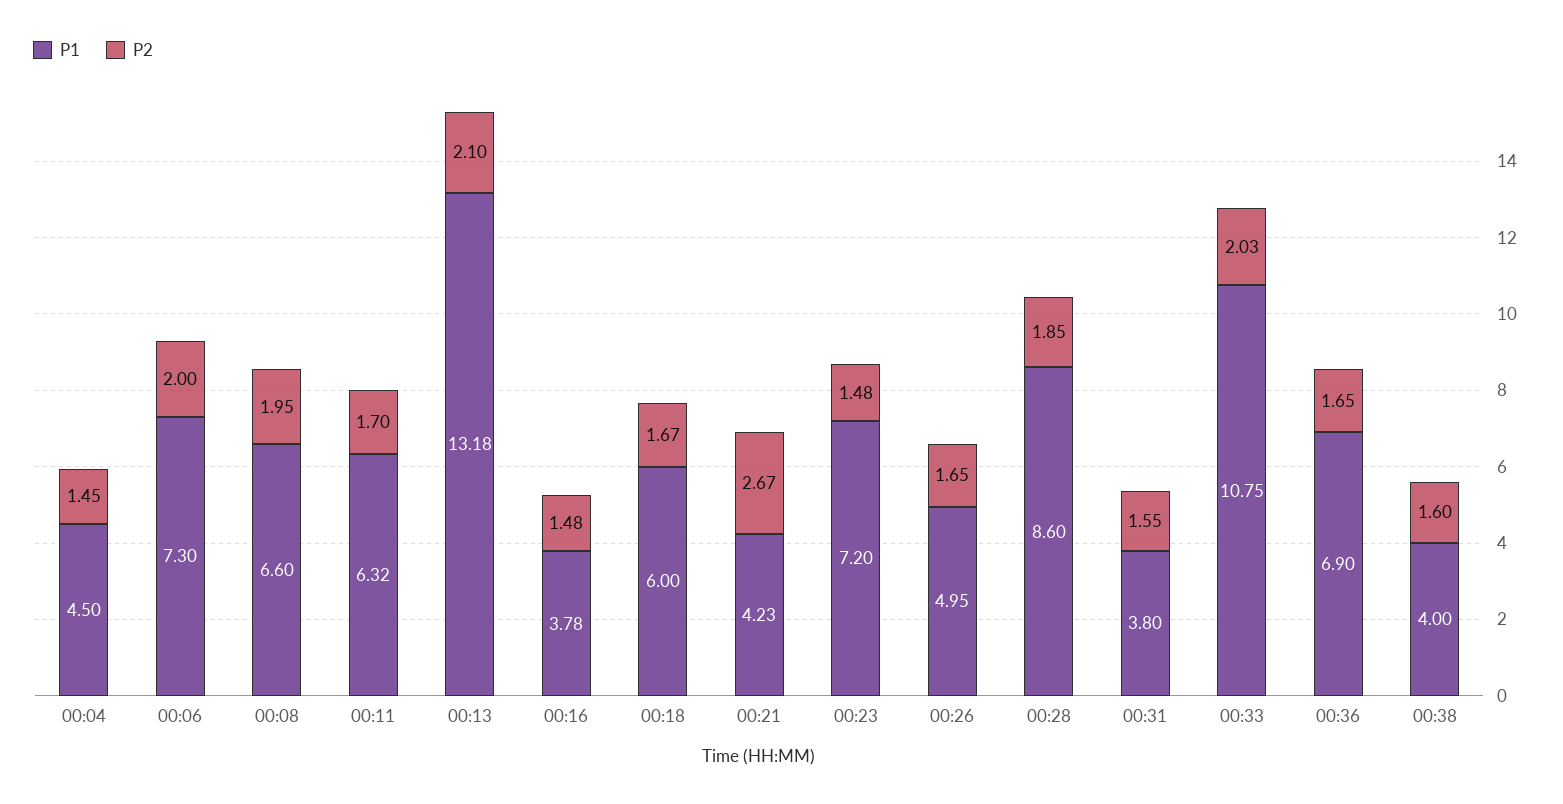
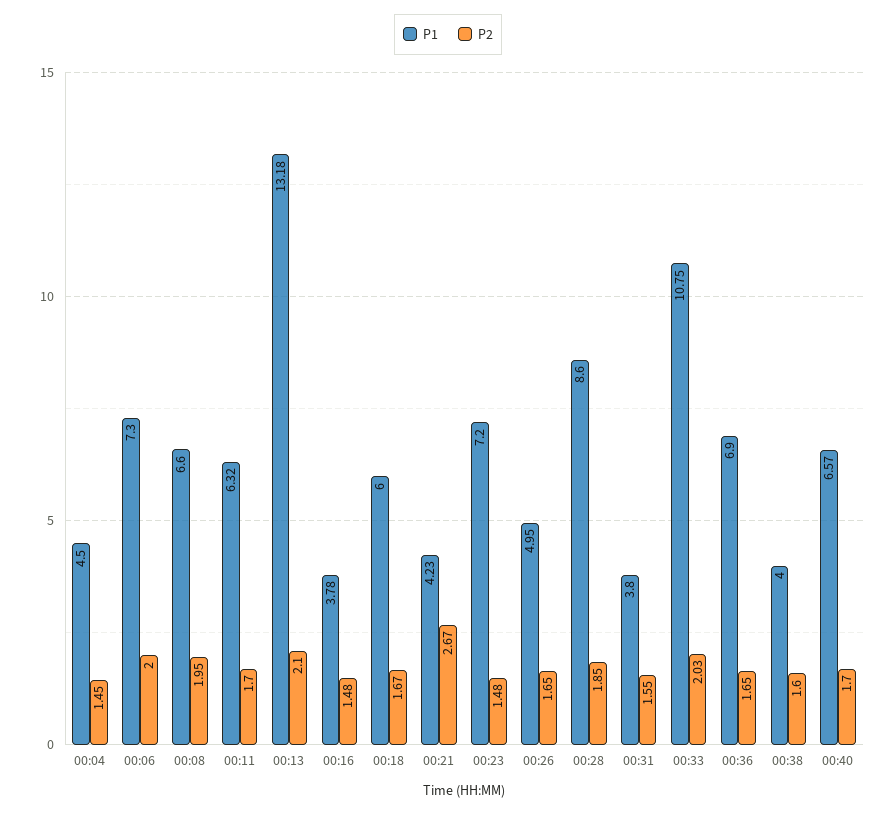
P1, 00:40: none -> 6.57
P2, 00:40: none -> 1.7

